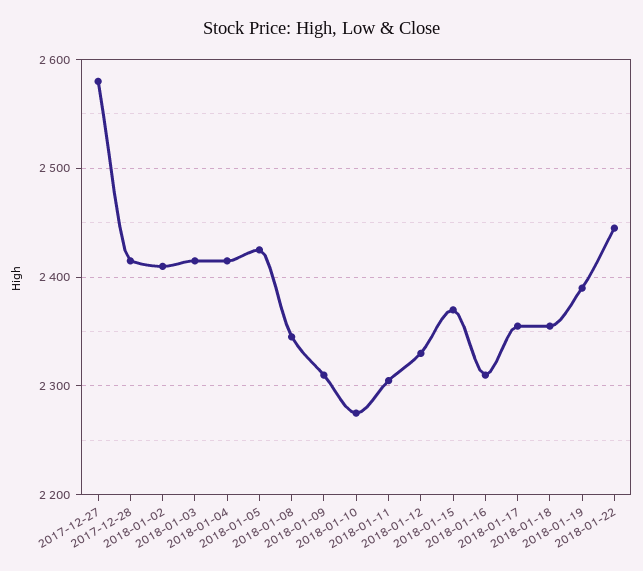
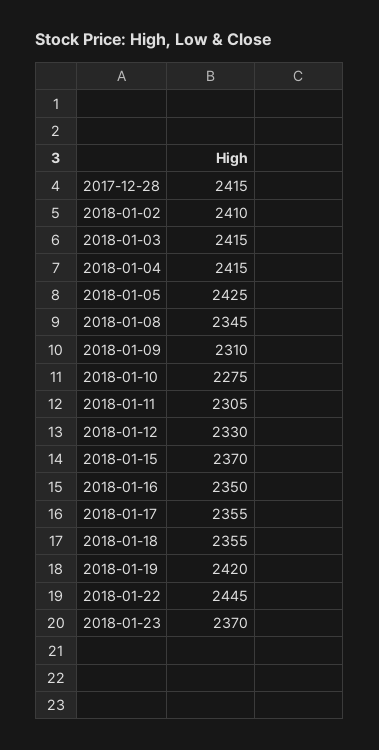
2017-12-27: 2580 -> none
2018-01-16: 2310 -> 2350
2018-01-19: 2390 -> 2420
2018-01-23: none -> 2370

